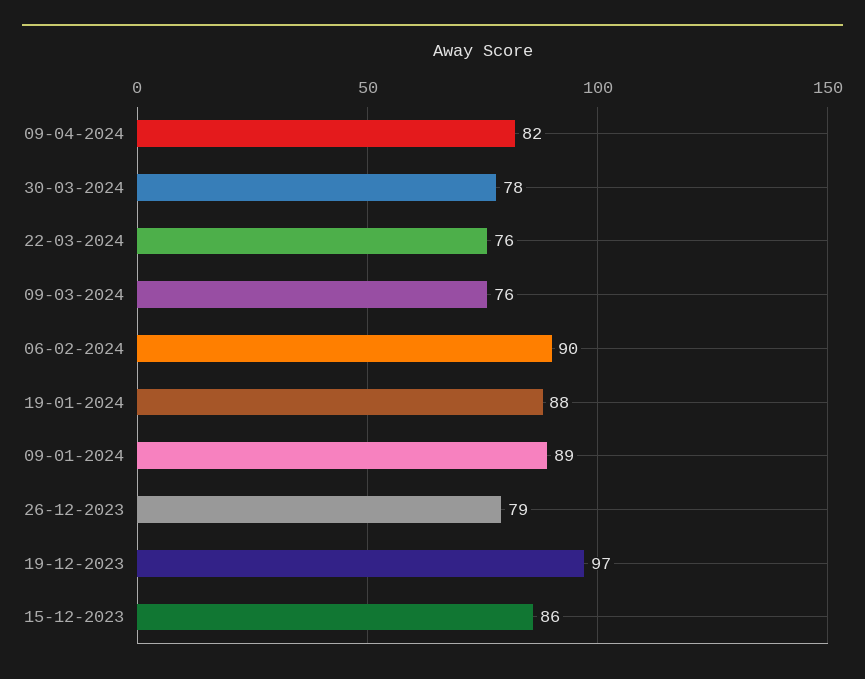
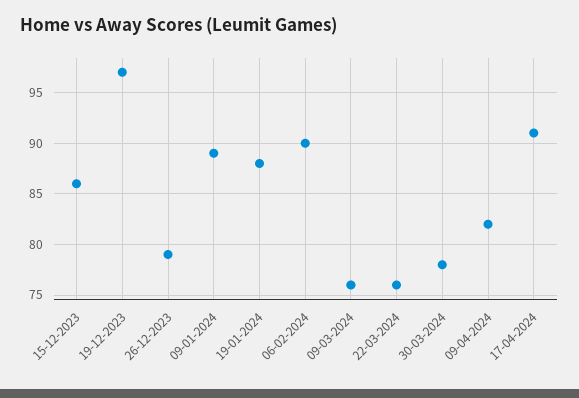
17-04-2024: none -> 91

